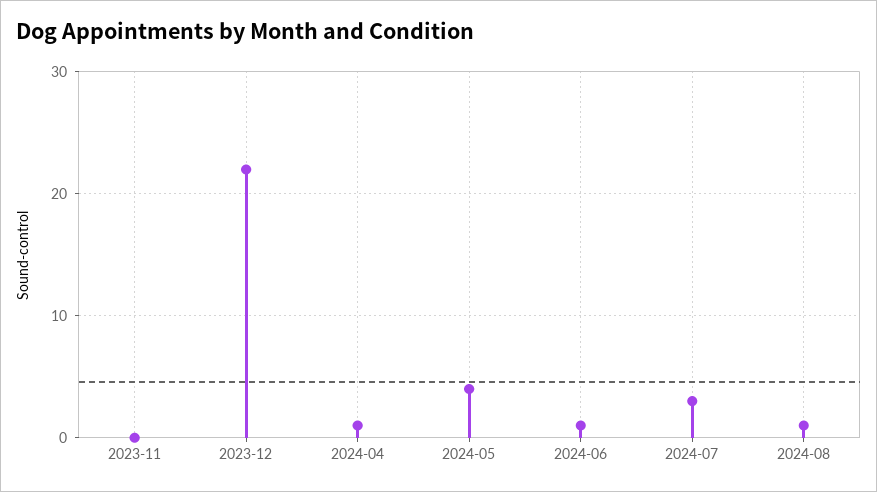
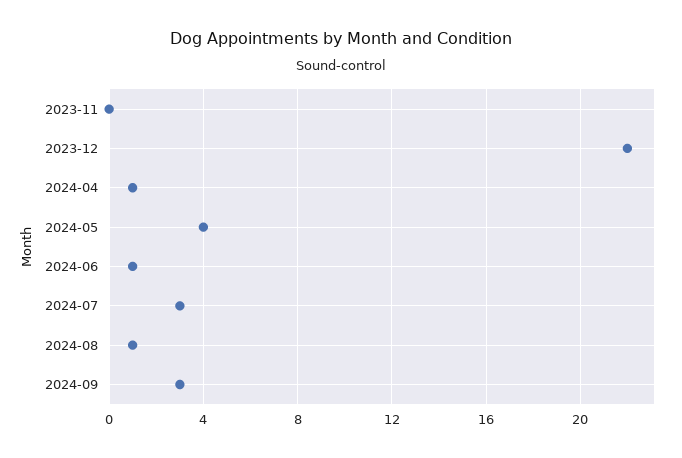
2024-09: none -> 3

